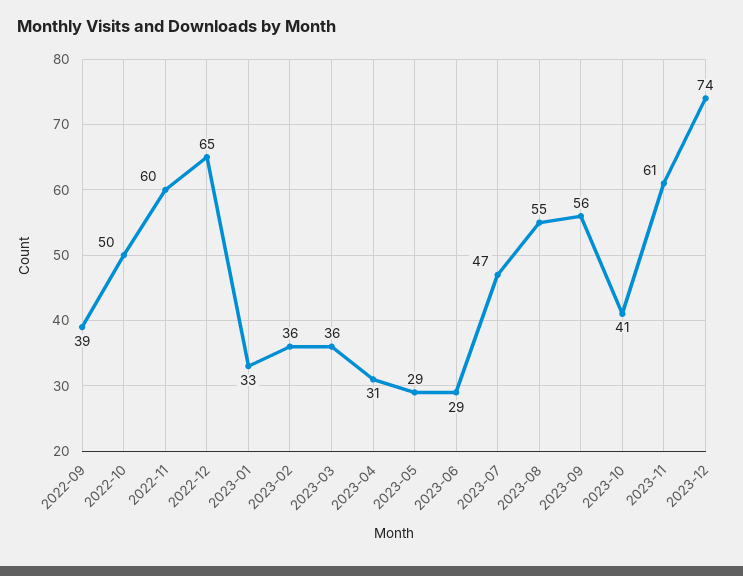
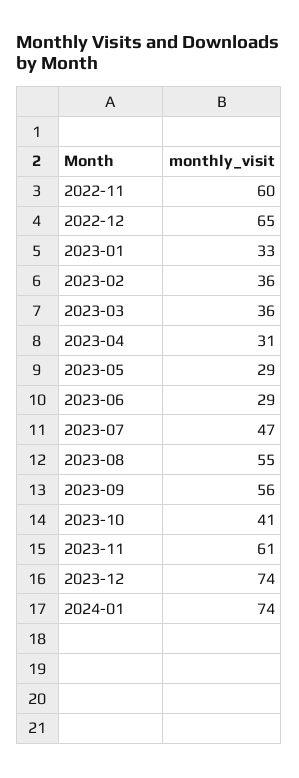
2022-09: 39 -> none
2022-10: 50 -> none
2024-01: none -> 74

